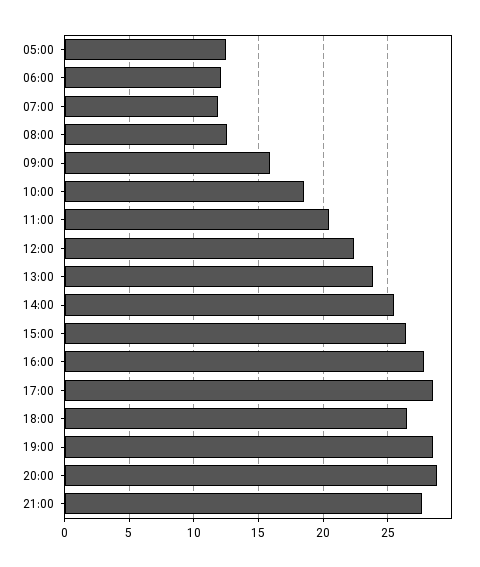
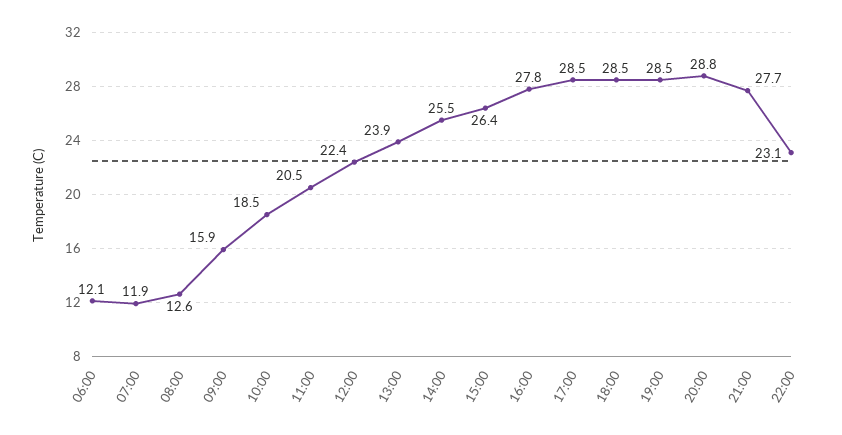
05:00: 12.5 -> none
18:00: 26.5 -> 28.5
22:00: none -> 23.1

